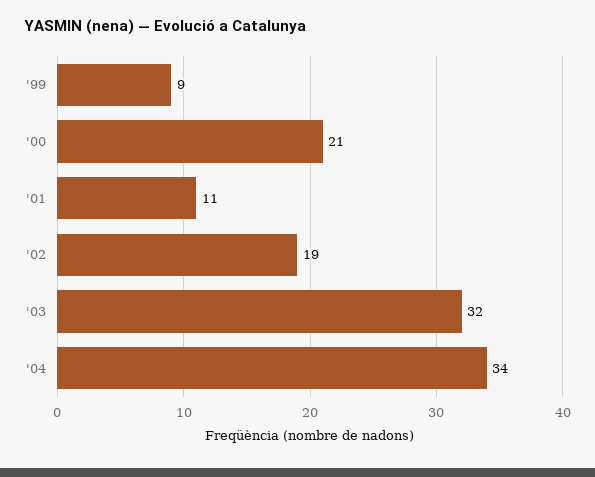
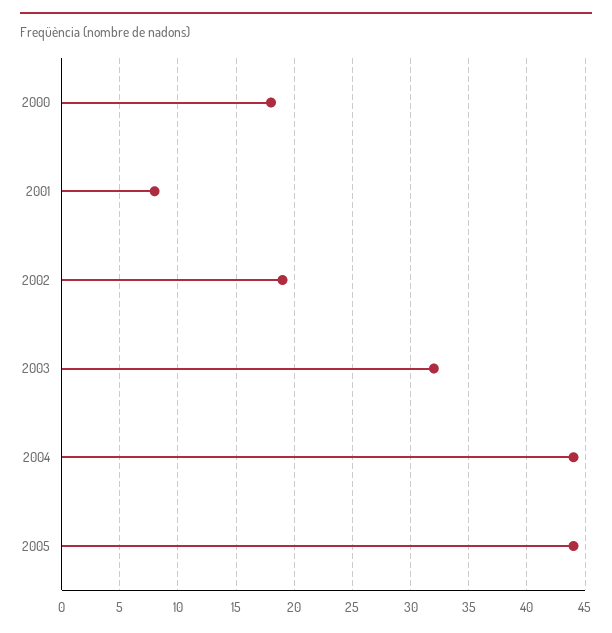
'99: 9 -> none
'00: 21 -> 18
'01: 11 -> 8
'04: 34 -> 44
2005: none -> 44

